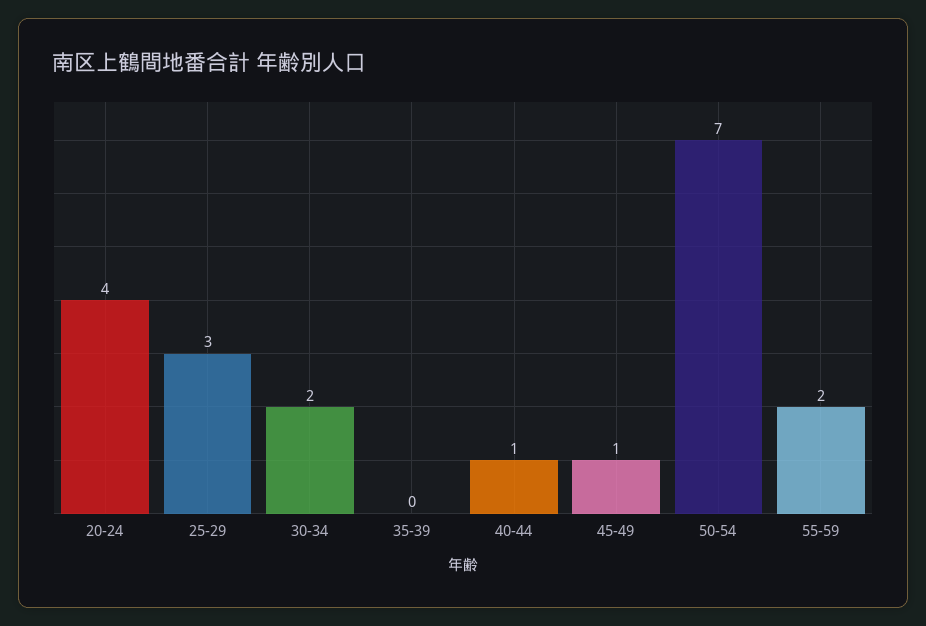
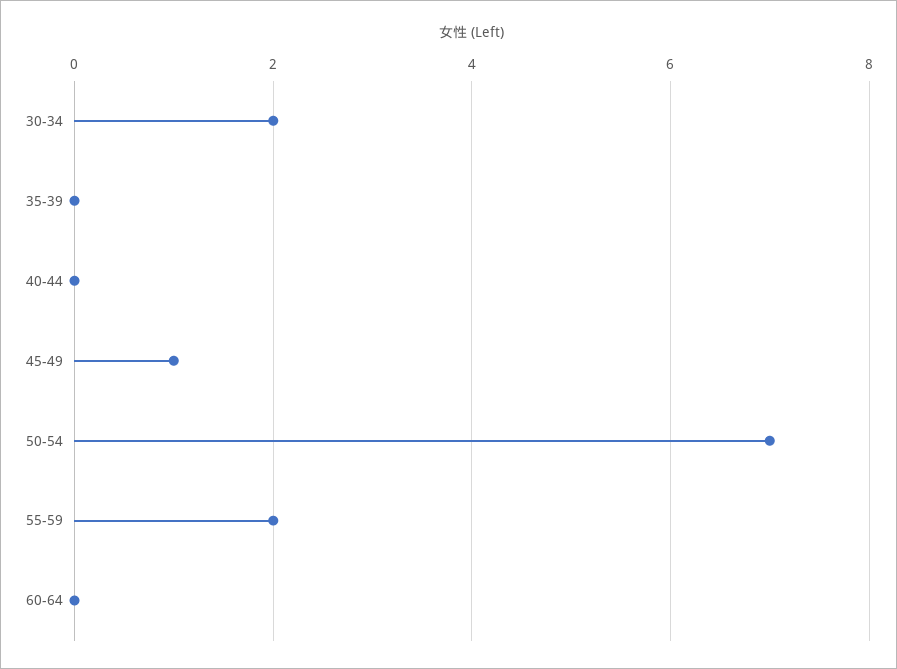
20-24: 4 -> none
25-29: 3 -> none
40-44: 1 -> 0
60-64: none -> 0

